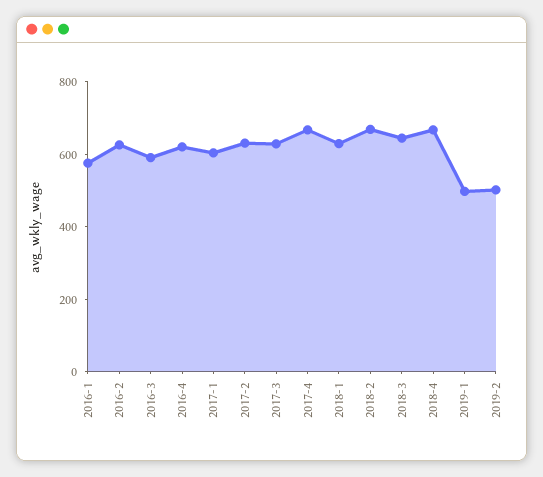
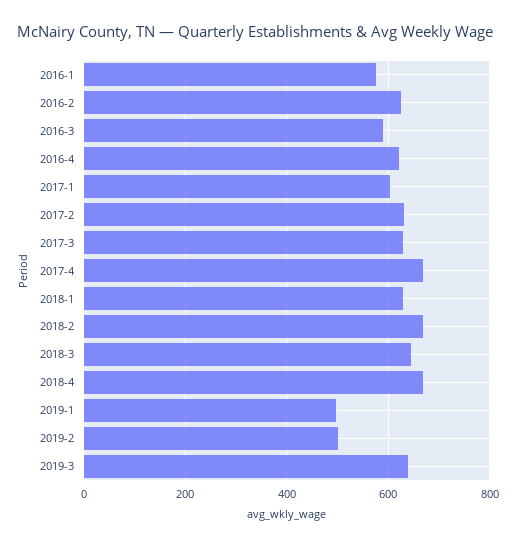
2019-3: none -> 640

